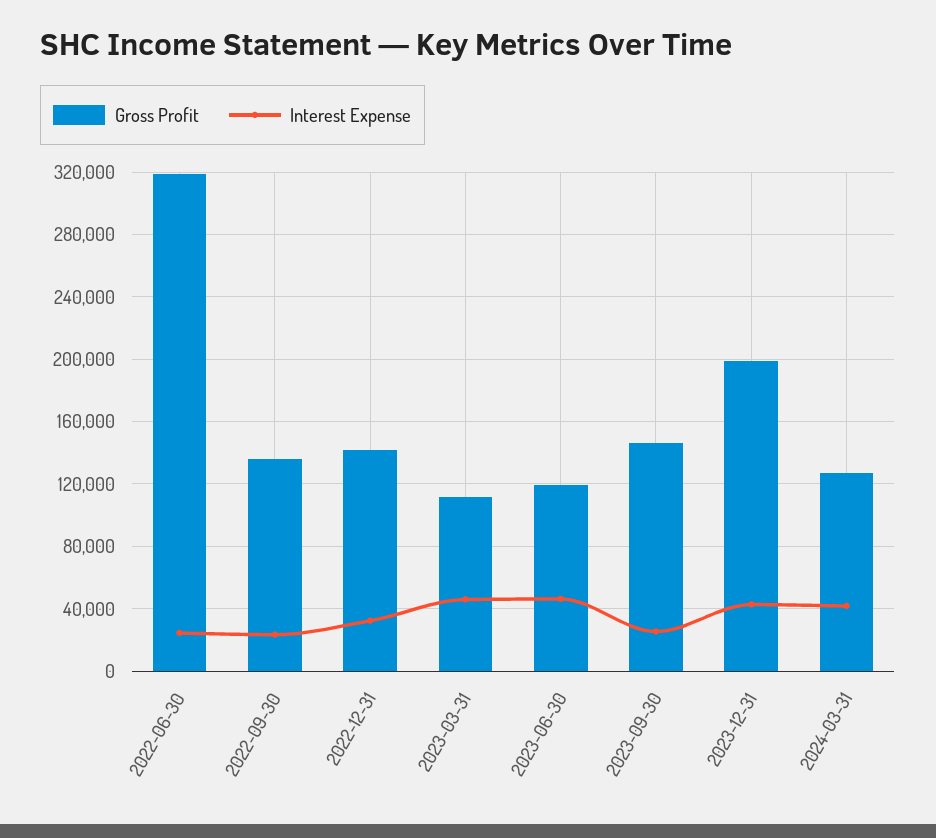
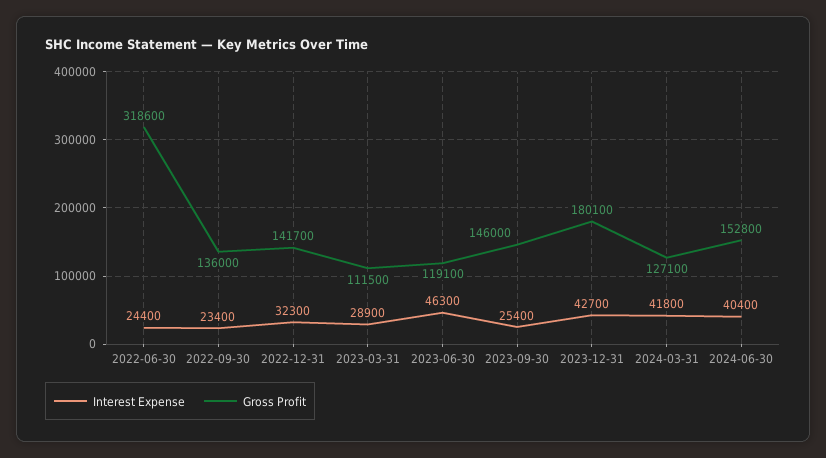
Interest Expense, 2023-03-31: 45000 -> 28900
Gross Profit, 2023-12-31: 200000 -> 180100
Interest Expense, 2024-06-30: none -> 40400
Gross Profit, 2024-06-30: none -> 152800

